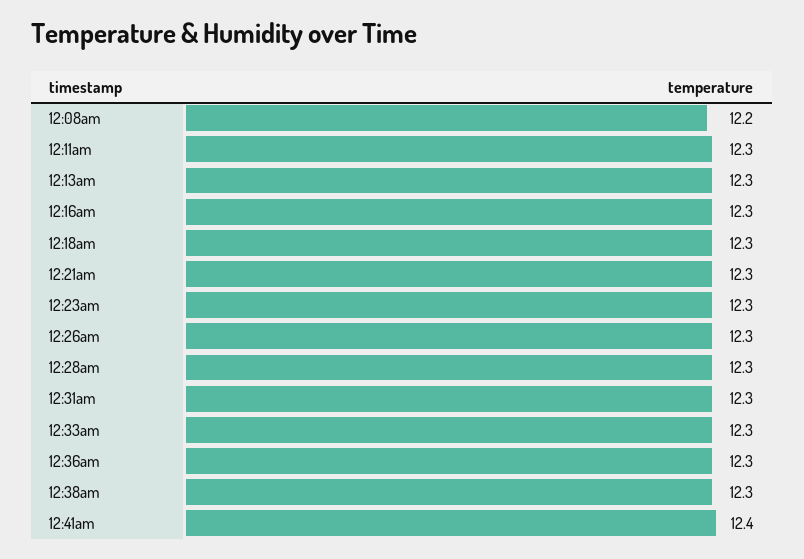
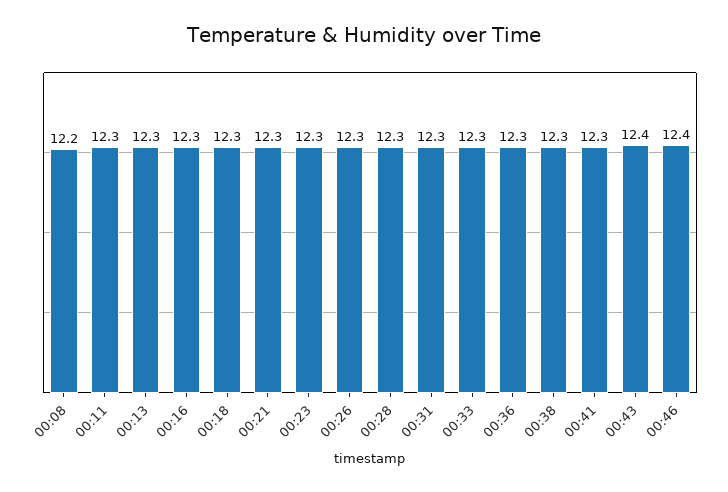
12:41am: 12.4 -> 12.3
00:43: none -> 12.4
00:46: none -> 12.4

